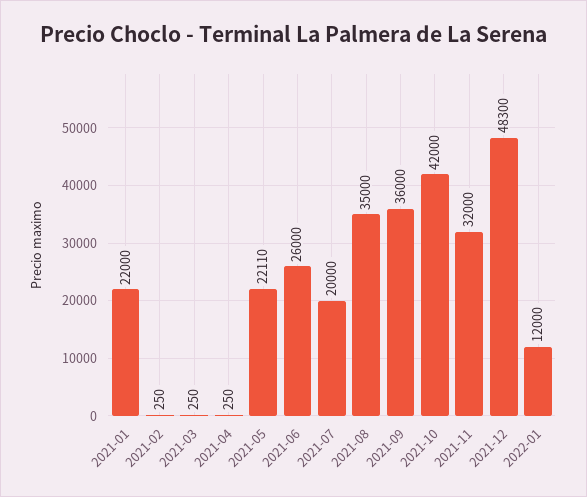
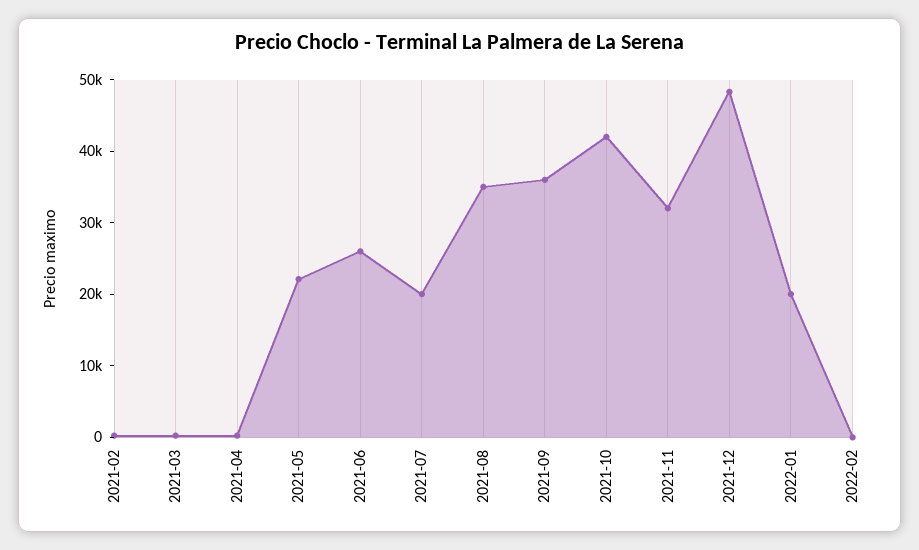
2021-01: 22000 -> none
2022-01: 12000 -> 20000
2022-02: none -> 0

